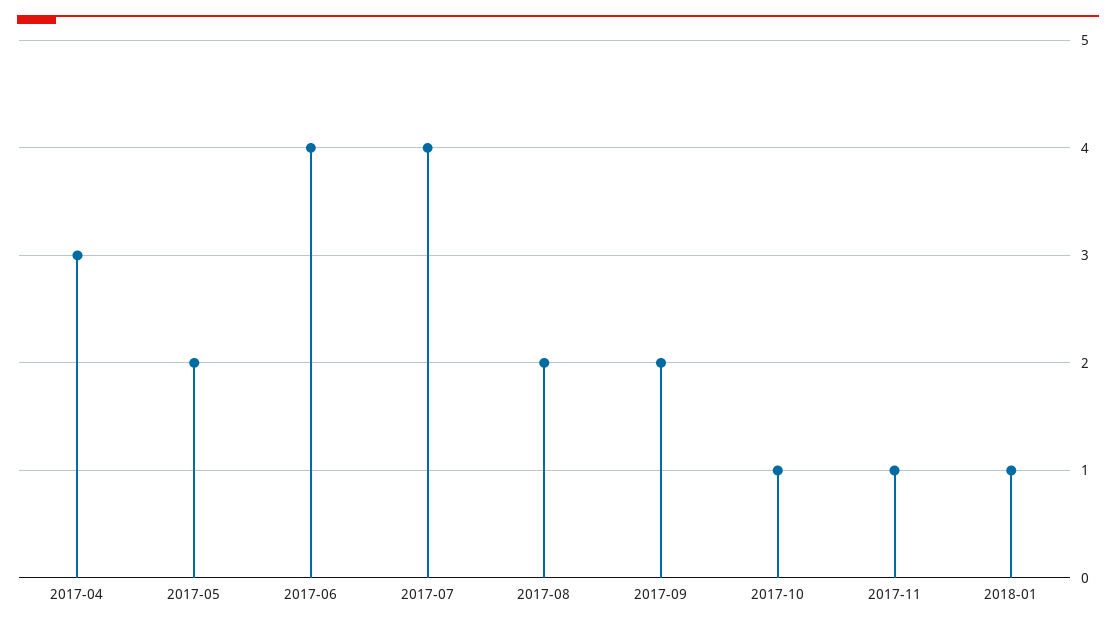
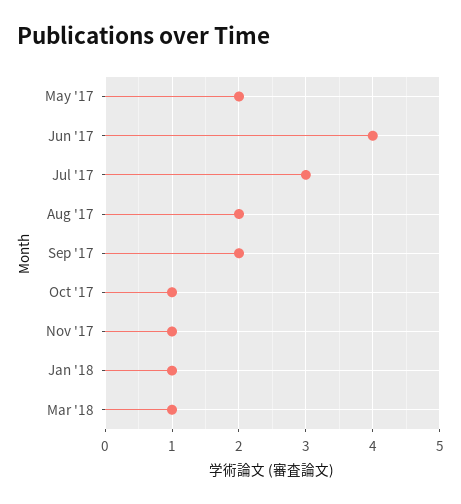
2017-04: 3 -> none
2017-07: 4 -> 3
Mar '18: none -> 1

